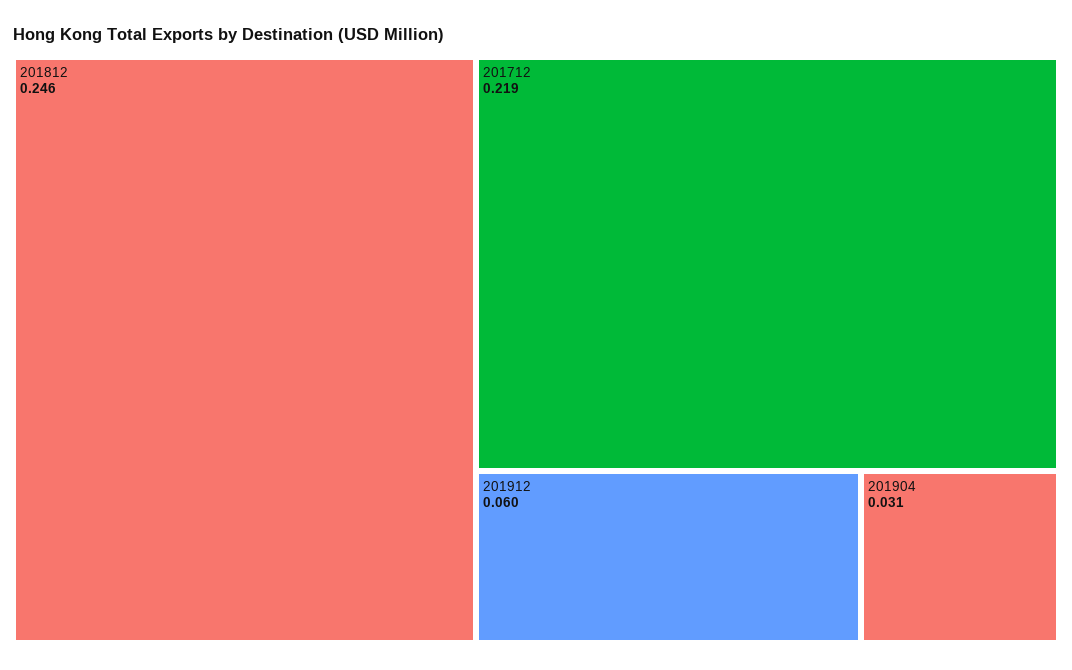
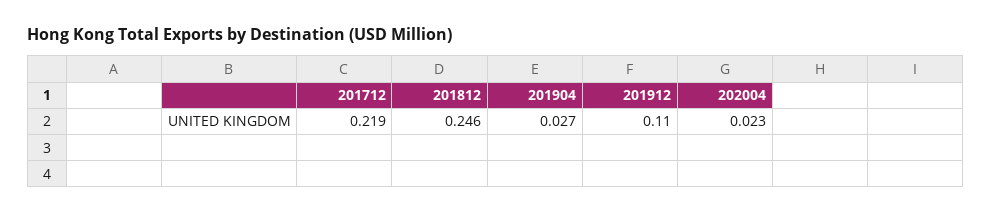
201912: 0.06 -> 0.11
201904: 0.031 -> 0.027
202004: none -> 0.023

